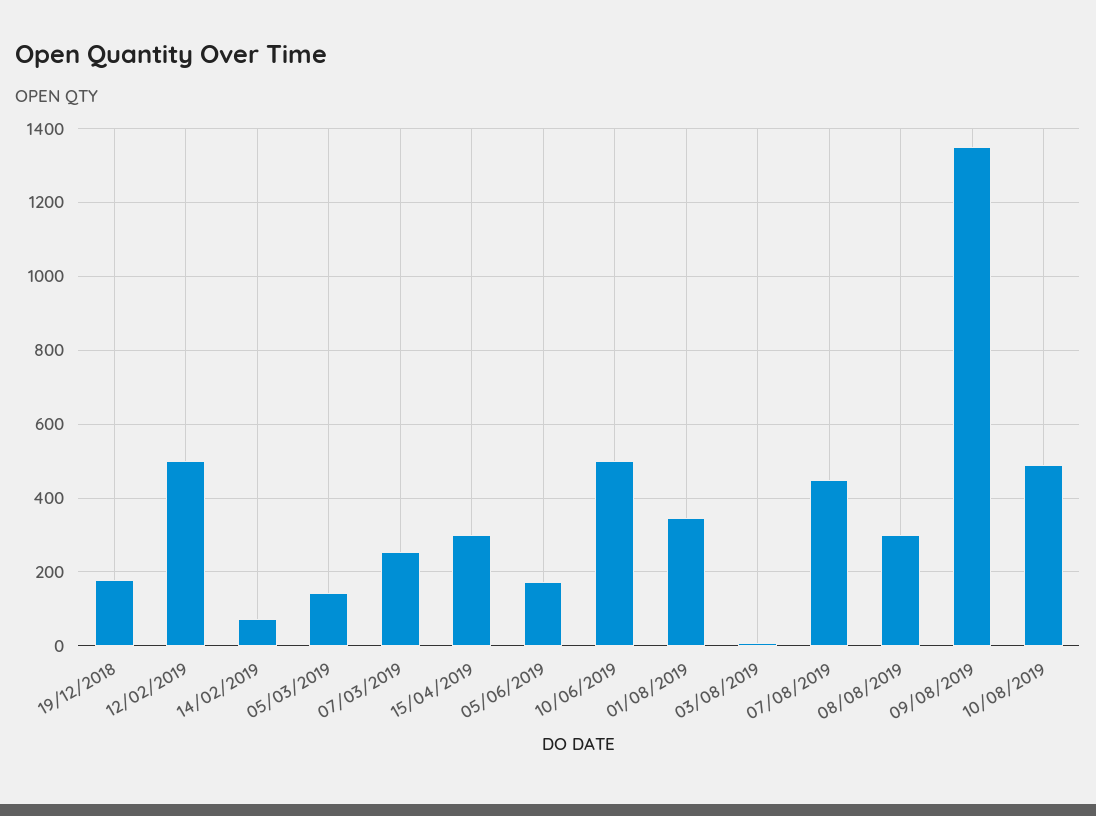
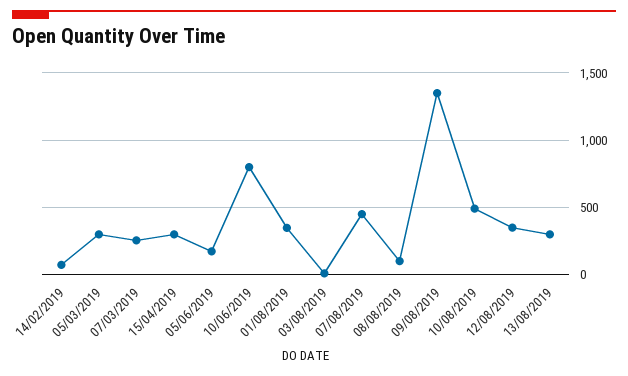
19/12/2018: 180 -> none
12/02/2019: 500 -> none
05/03/2019: 140 -> 300
10/06/2019: 500 -> 800
08/08/2019: 300 -> 100
12/08/2019: none -> 350
13/08/2019: none -> 300

